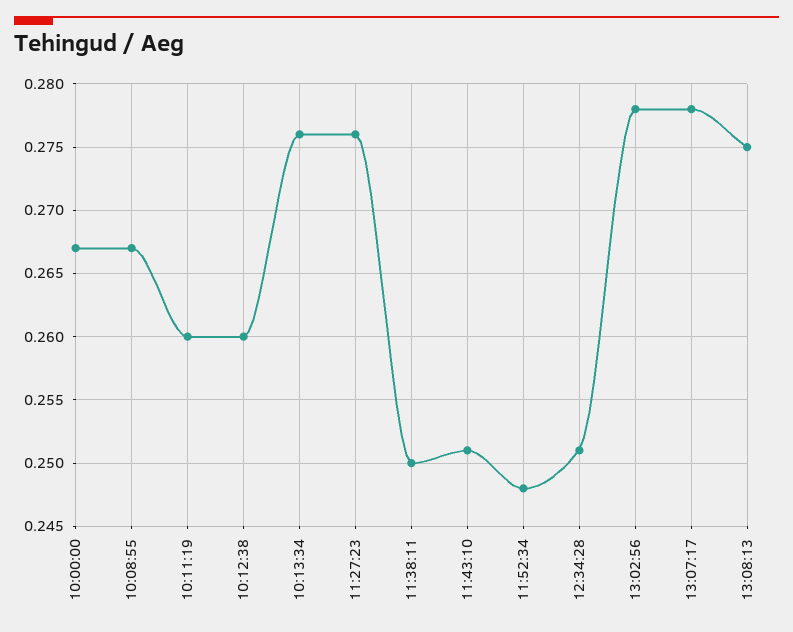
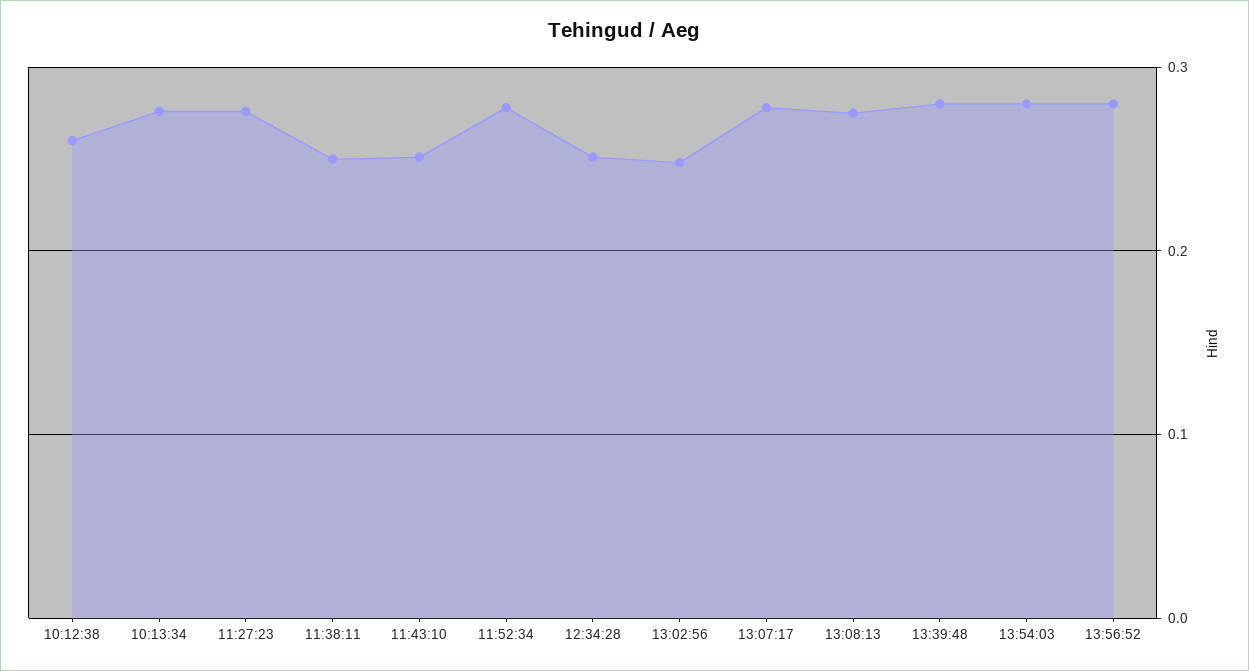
10:00:00: 0.267 -> none
10:08:55: 0.267 -> none
10:11:19: 0.26 -> none
11:52:34: 0.248 -> 0.28
13:02:56: 0.278 -> 0.25
13:39:48: none -> 0.28
13:54:03: none -> 0.28
13:56:52: none -> 0.28

